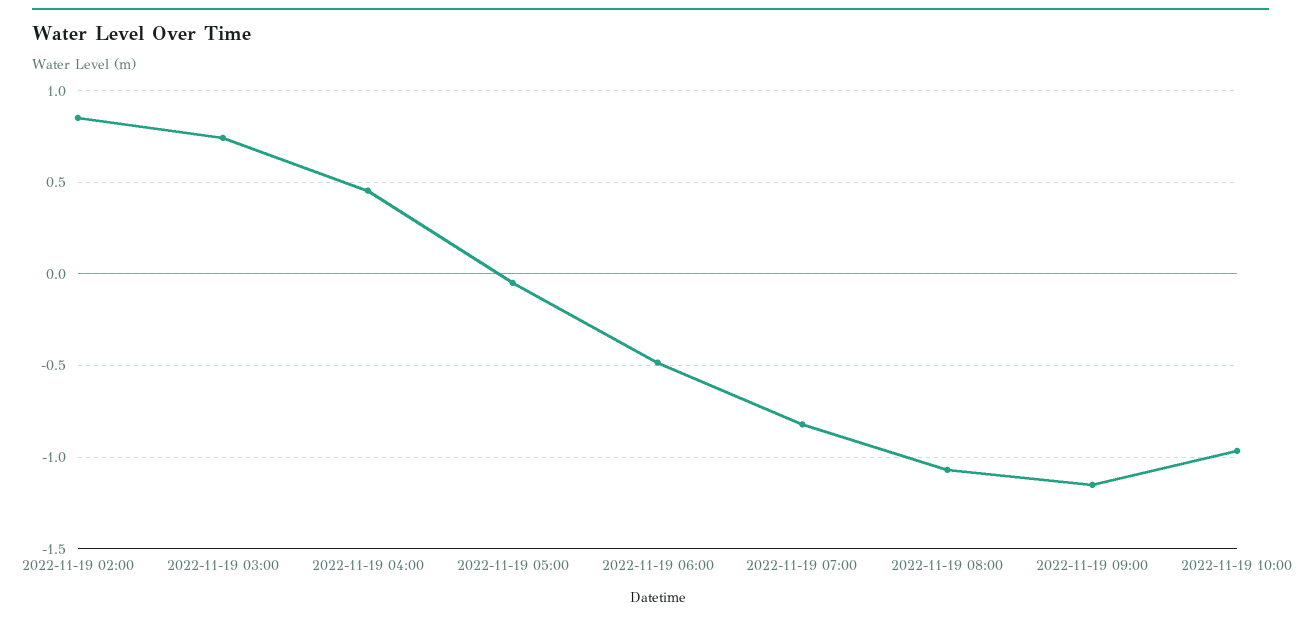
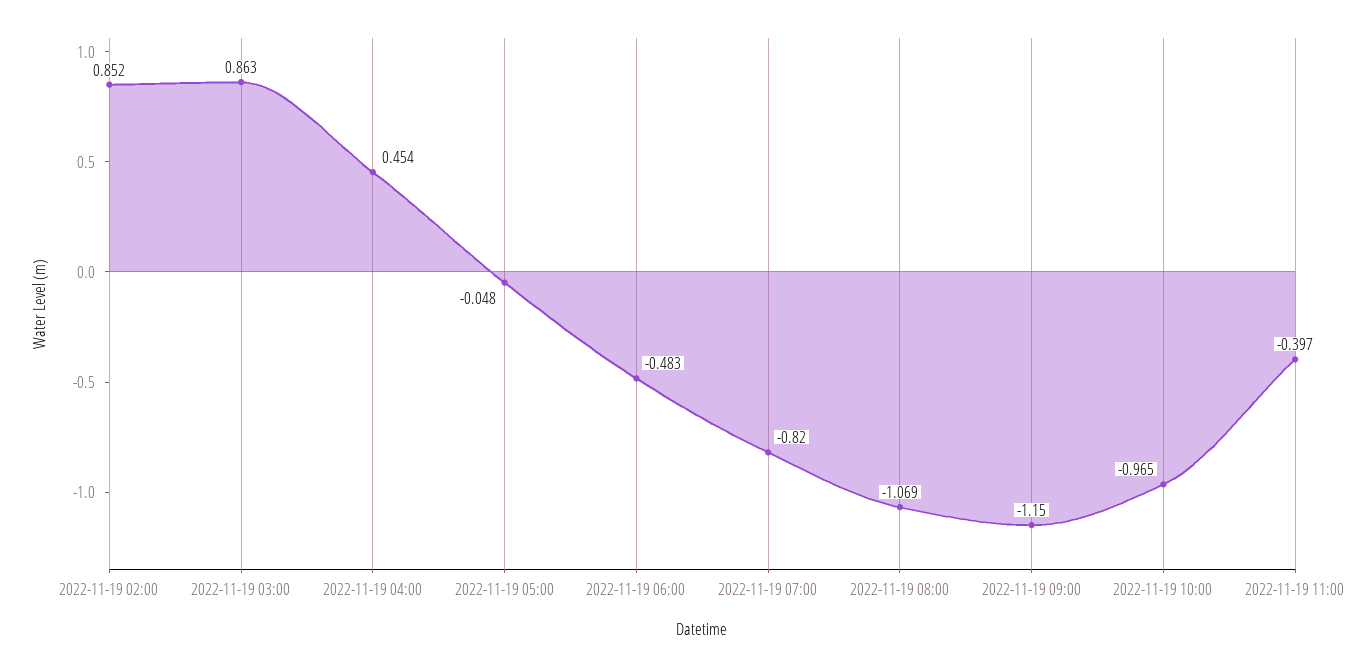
2022-11-19 03:00: 0.75 -> 0.863
2022-11-19 11:00: none -> -0.397

